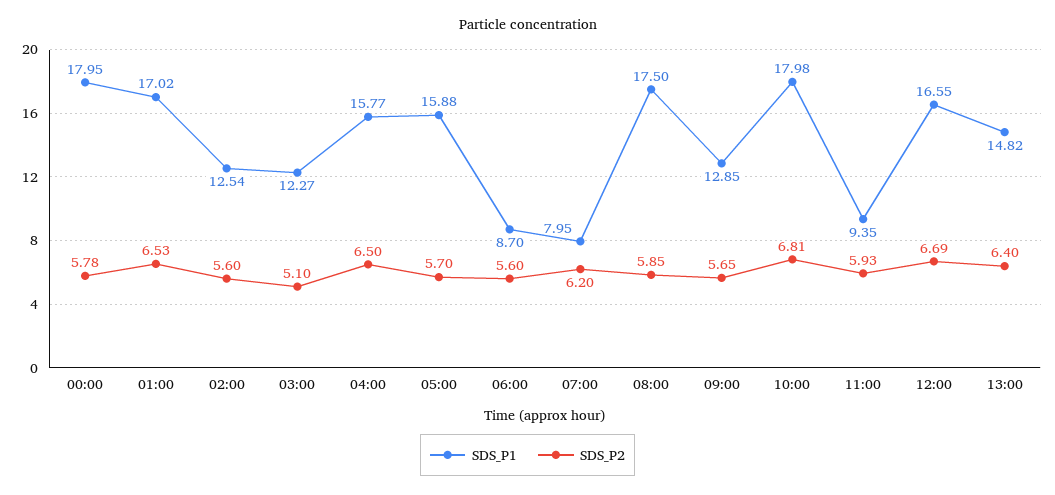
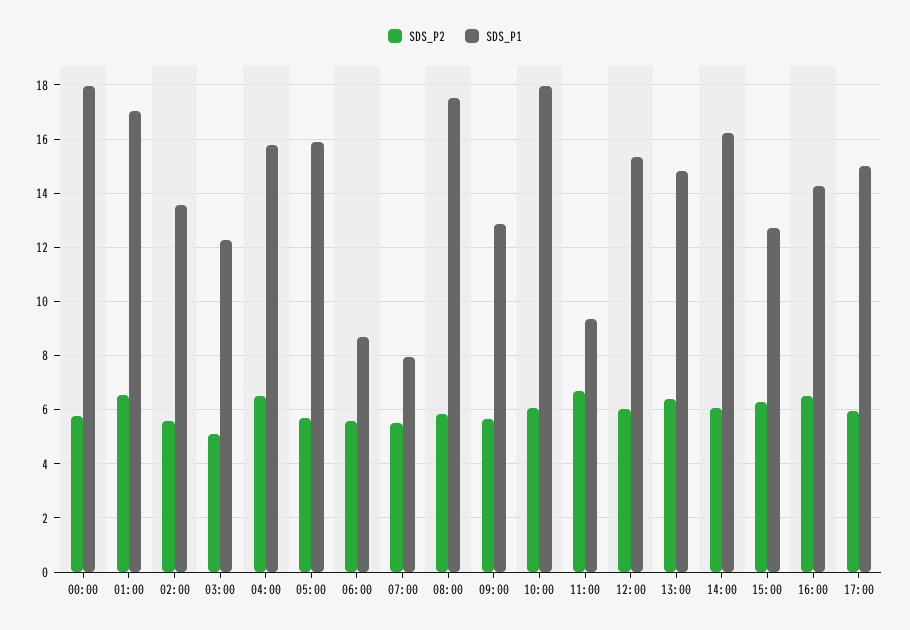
SDS_P1, 02:00: 12.54 -> 13.5
SDS_P2, 07:00: 6.2 -> 5.5
SDS_P2, 10:00: 6.81 -> 6
SDS_P2, 11:00: 5.93 -> 6.75
SDS_P1, 12:00: 16.55 -> 15.25
SDS_P2, 12:00: 6.69 -> 6
SDS_P2, 14:00: none -> 6
SDS_P1, 14:00: none -> 16.25
SDS_P2, 15:00: none -> 6.25
SDS_P1, 15:00: none -> 12.75
SDS_P2, 16:00: none -> 6.5
SDS_P1, 16:00: none -> 14.25
SDS_P2, 17:00: none -> 6
SDS_P1, 17:00: none -> 15

